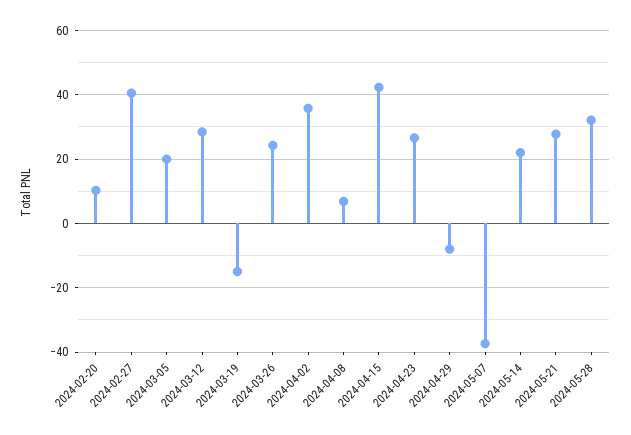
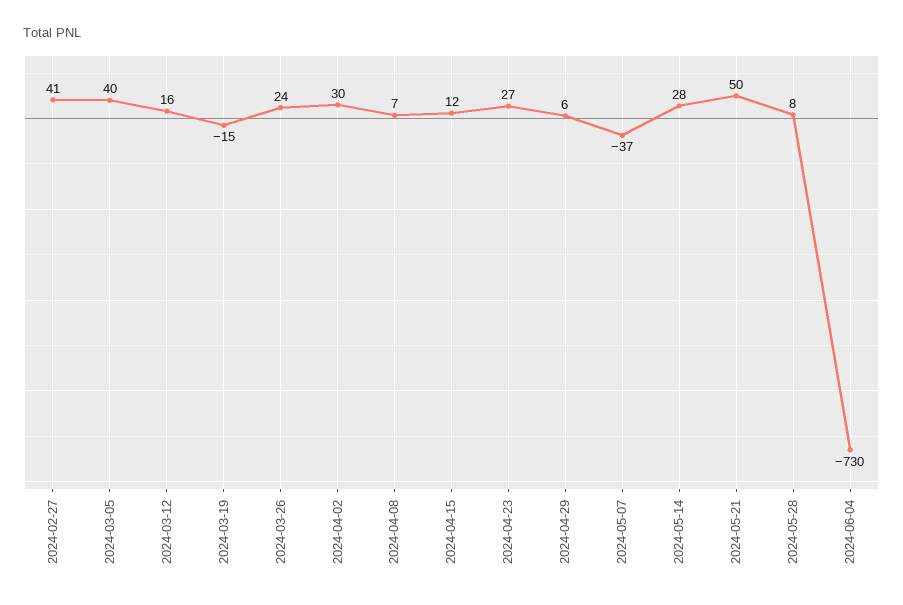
2024-02-20: 10 -> none
2024-03-05: 20 -> 40
2024-03-12: 28 -> 16
2024-04-02: 36 -> 30
2024-04-15: 42 -> 12
2024-04-29: -8 -> 6
2024-05-14: 22 -> 28
2024-05-21: 28 -> 50
2024-05-28: 32 -> 8
2024-06-04: none -> -730

